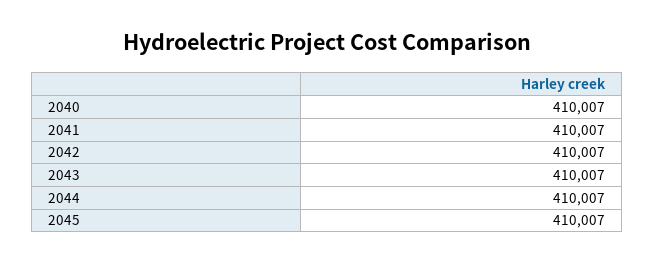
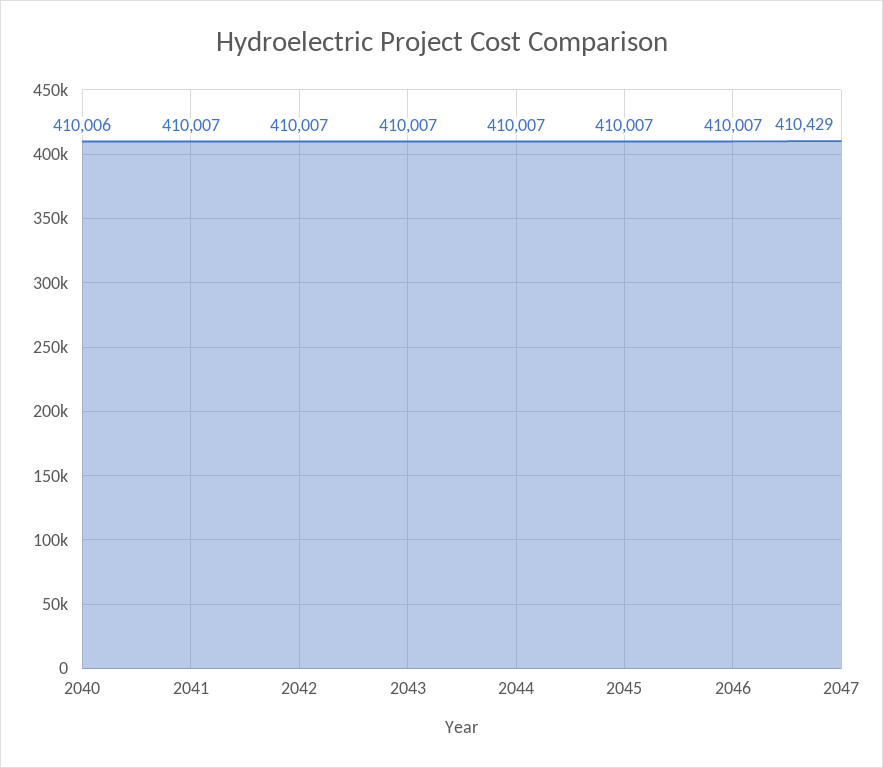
2040: 410007 -> 410006
2046: none -> 410007
2047: none -> 410429

